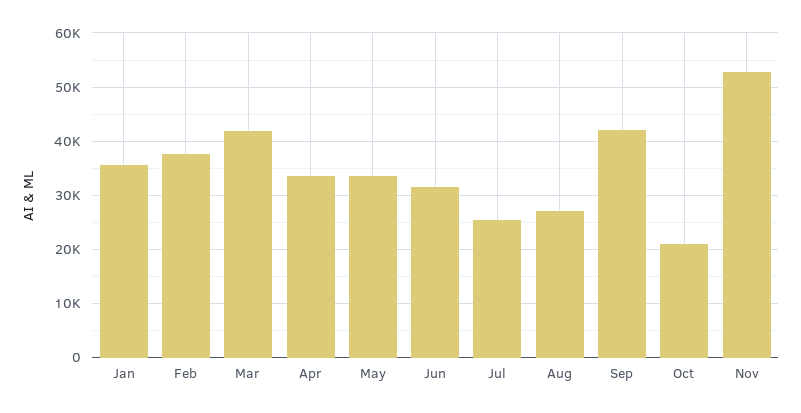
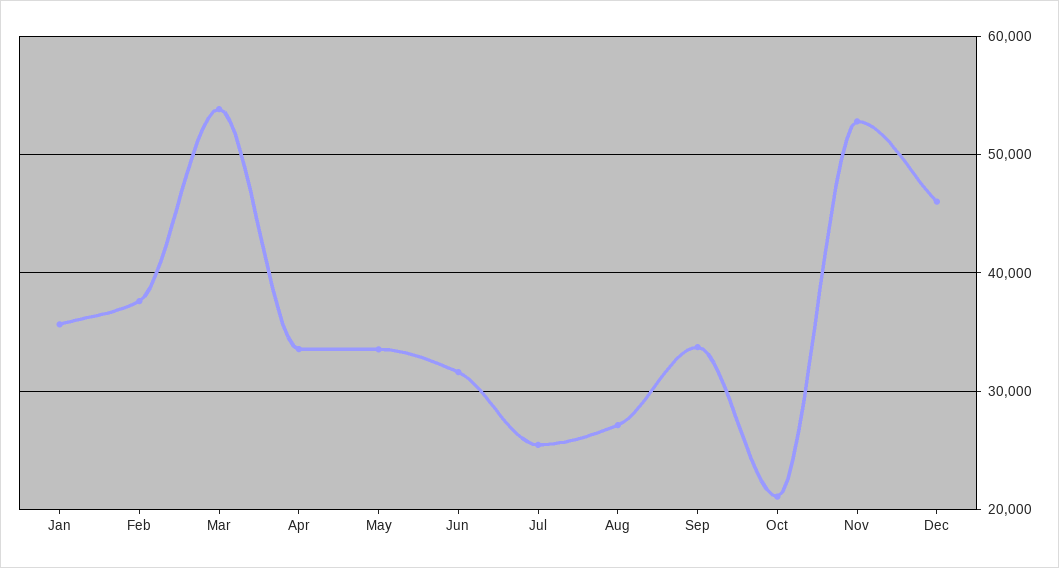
Mar: 42000 -> 54000
Sep: 42000 -> 34000
Dec: none -> 46000

